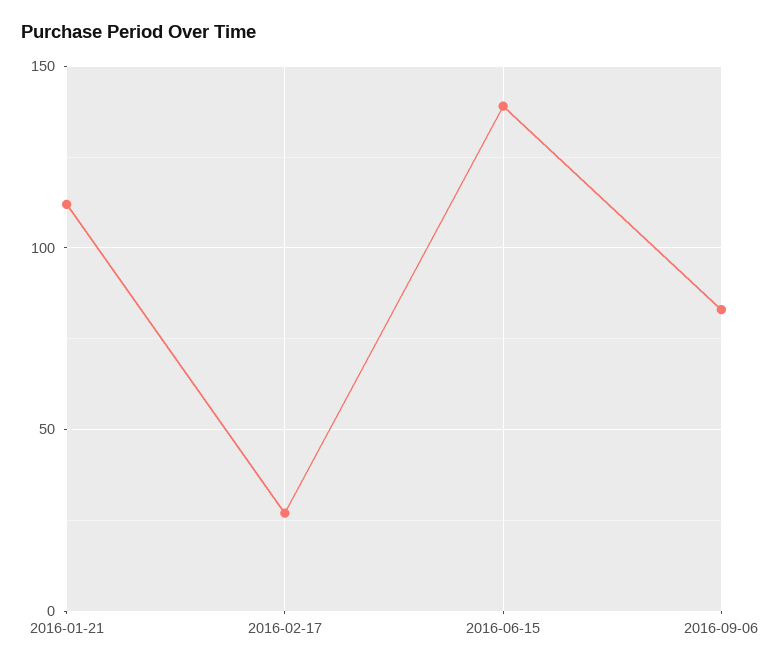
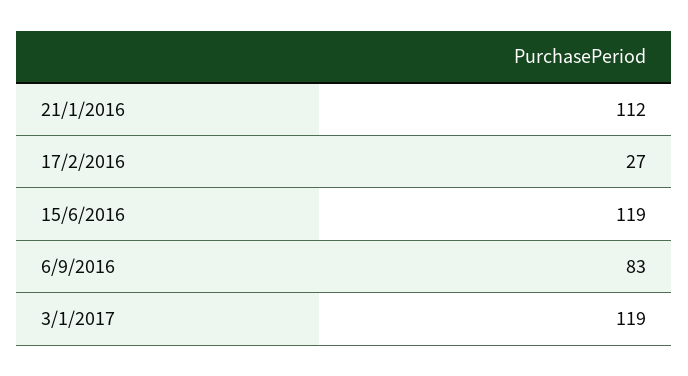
2016-06-15: 140 -> 119
3/1/2017: none -> 119

